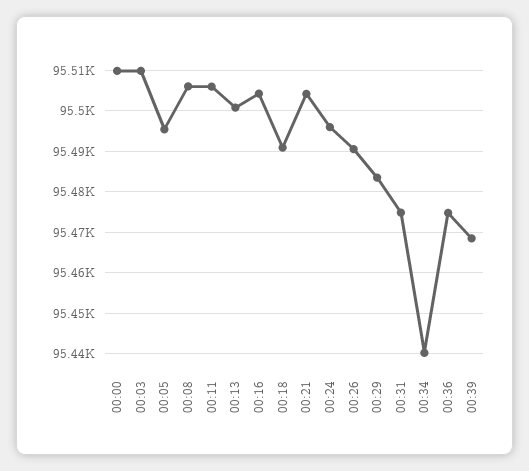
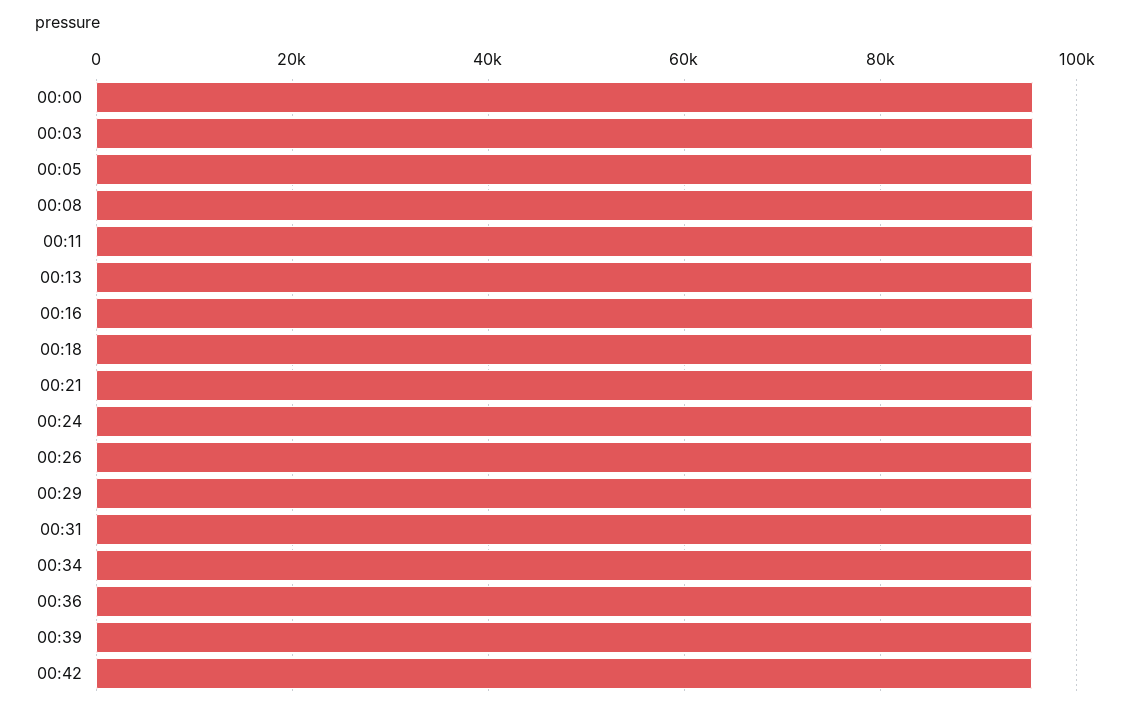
00:42: none -> 96000

